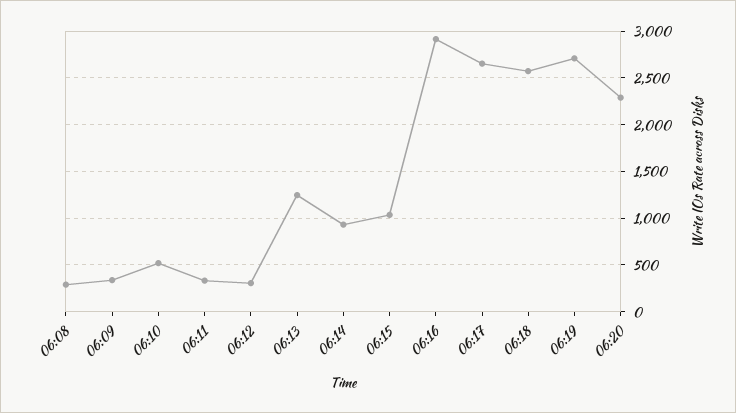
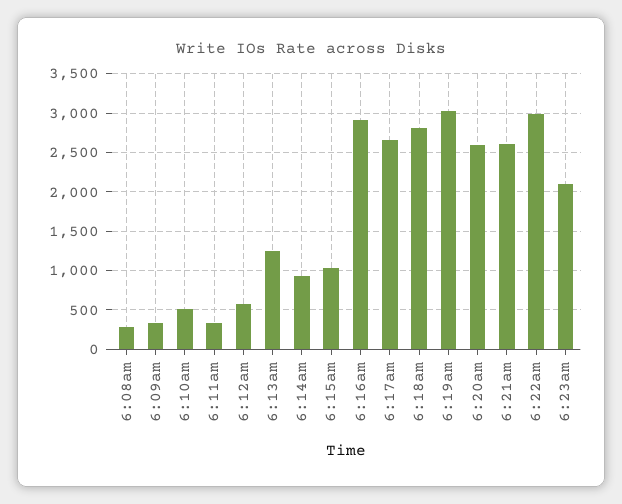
06:12: 300 -> 600
06:18: 2600 -> 2800
06:19: 2700 -> 3000
06:20: 2300 -> 2600
6:21am: none -> 2600
6:22am: none -> 3000
6:23am: none -> 2100

